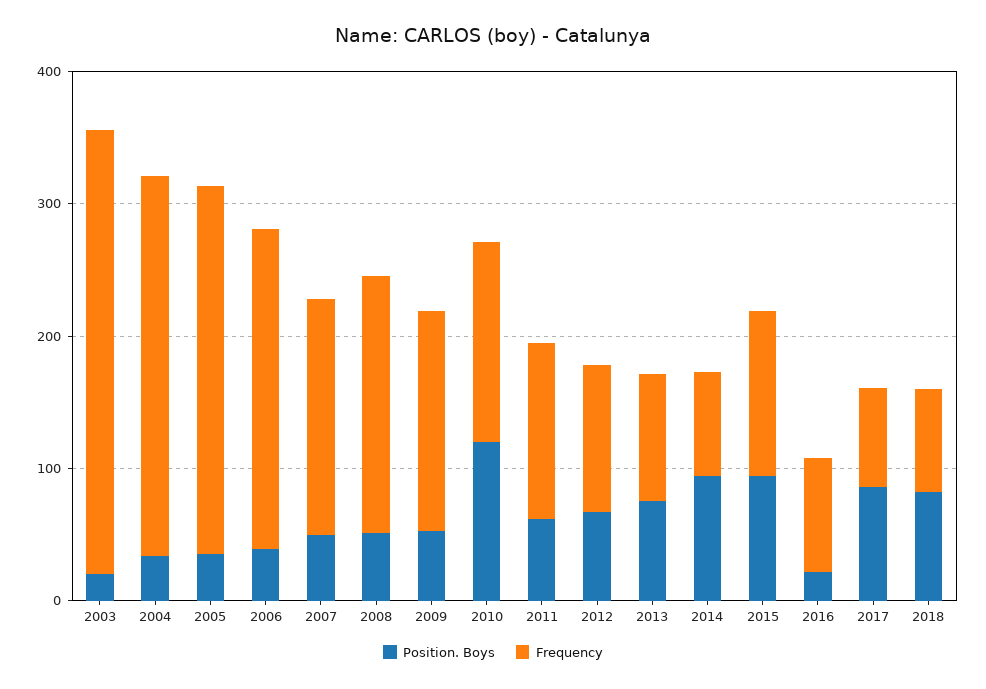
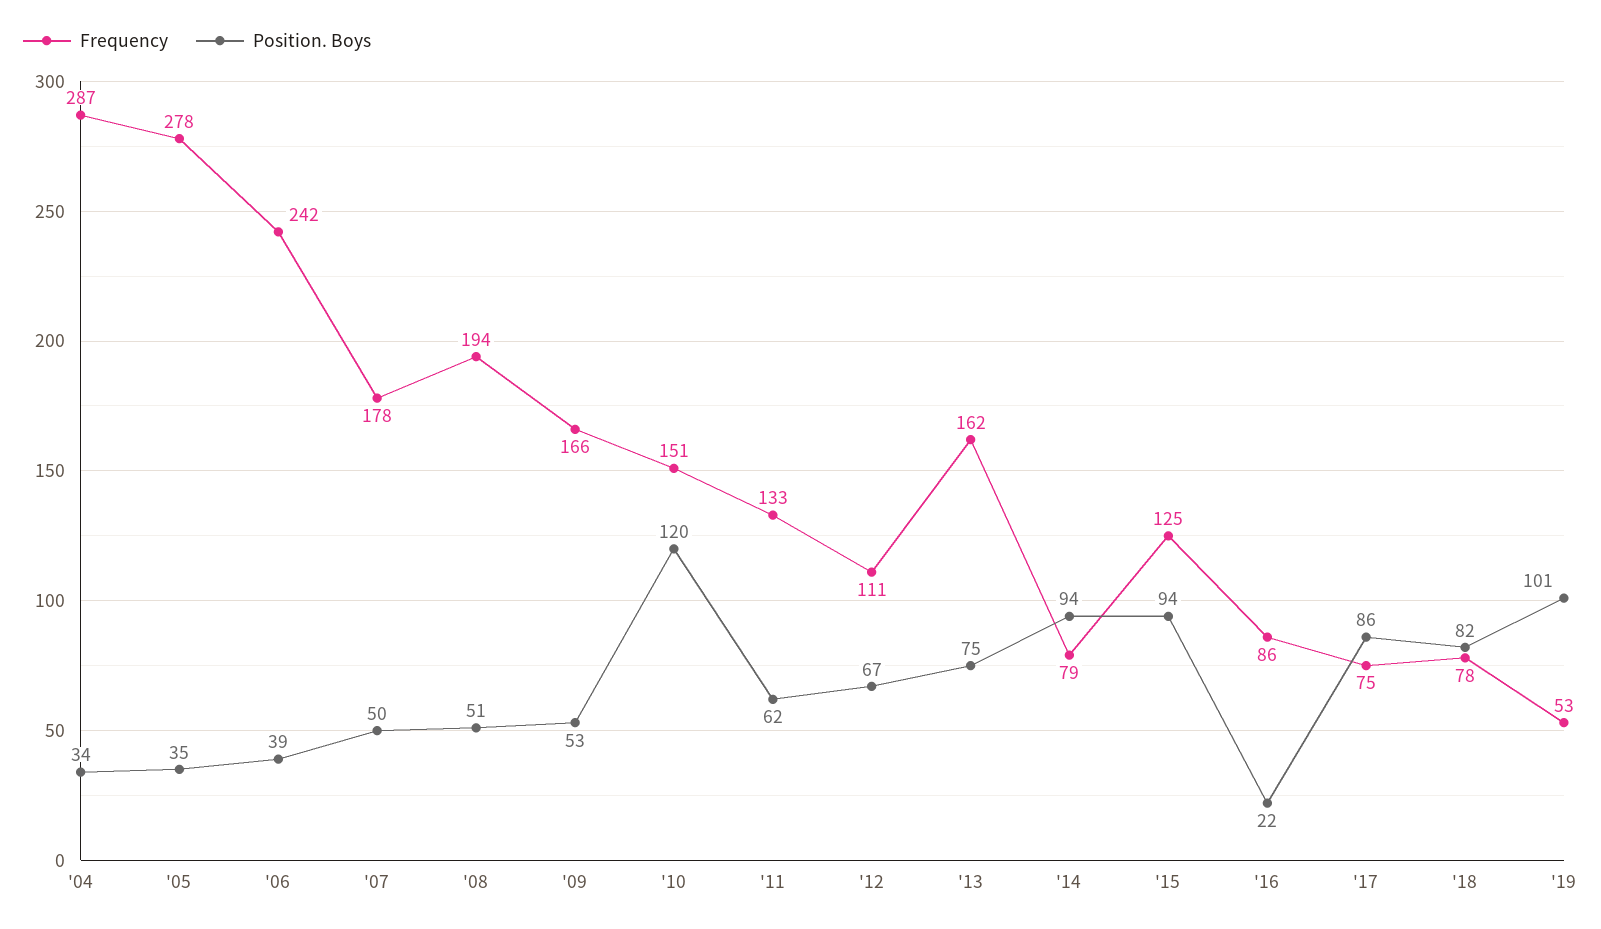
Position. Boys, 2003: 20 -> none
Frequency, 2003: 340 -> none
Frequency, 2013: 100 -> 162
Frequency, '19: none -> 53
Position. Boys, '19: none -> 101

